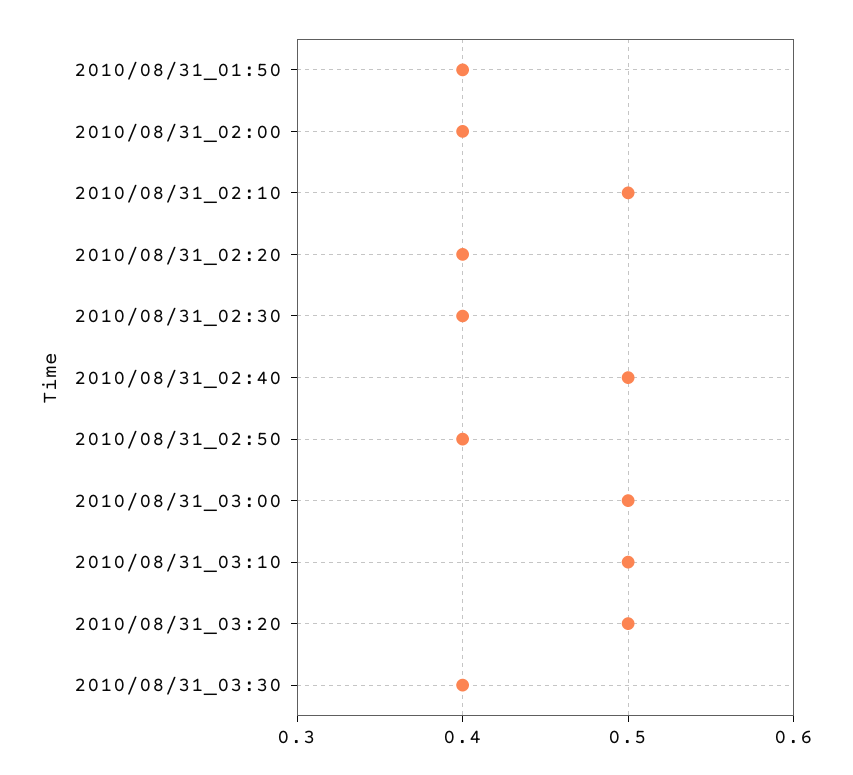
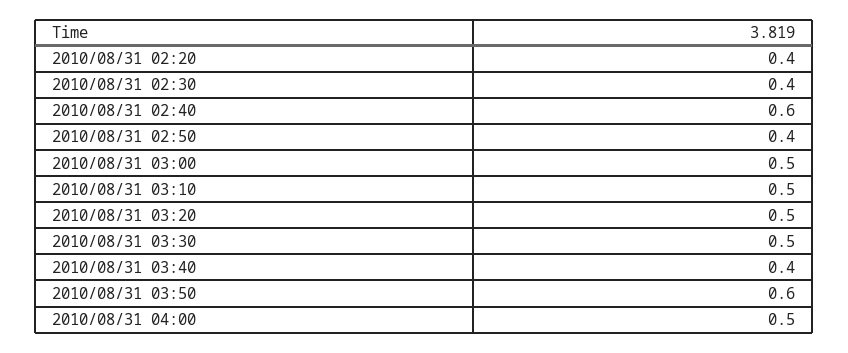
2010/08/31_01:50: 0.4 -> none
2010/08/31_02:00: 0.4 -> none
2010/08/31_02:10: 0.5 -> none
2010/08/31_02:40: 0.5 -> 0.6
2010/08/31_03:30: 0.4 -> 0.5
2010/08/31 03:40: none -> 0.4
2010/08/31 03:50: none -> 0.6
2010/08/31 04:00: none -> 0.5

